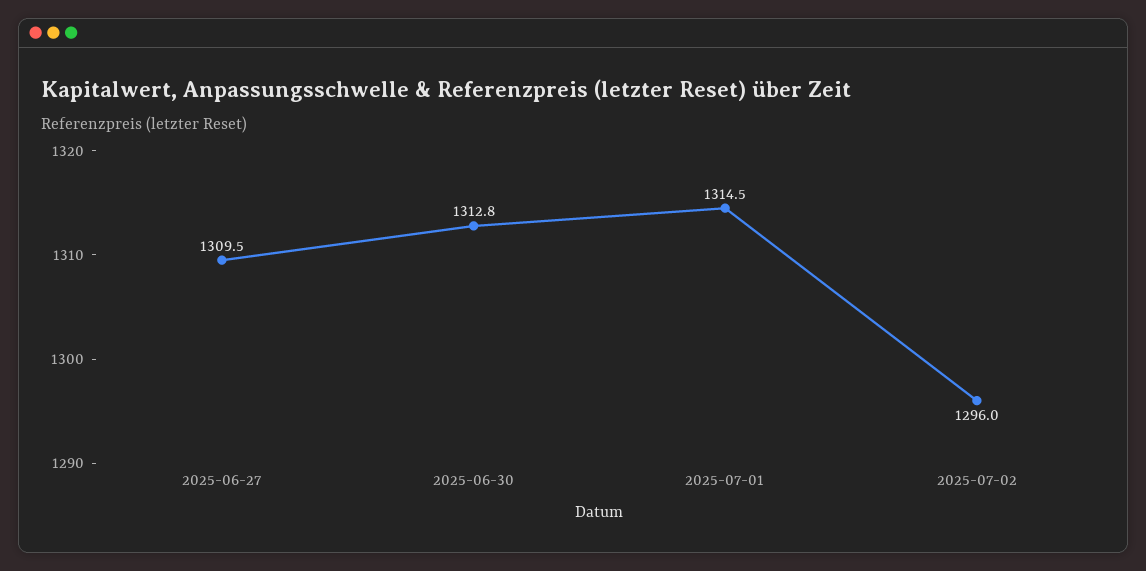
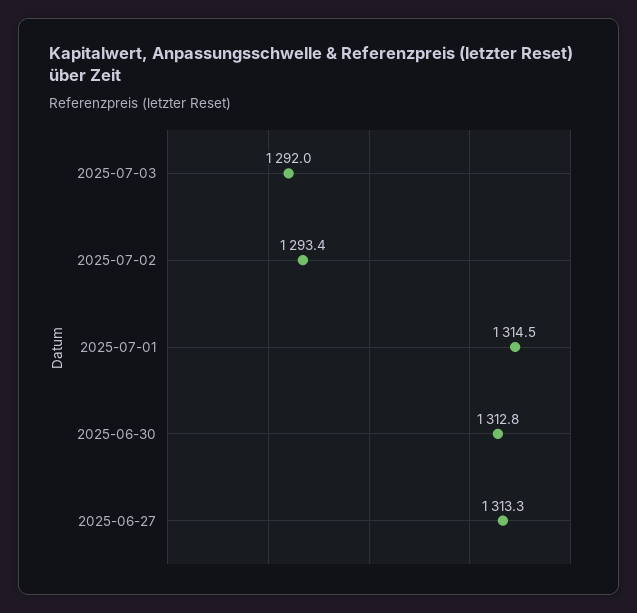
2025-06-27: 1309.5 -> 1313.3
2025-07-02: 1296 -> 1293.4
2025-07-03: none -> 1292

